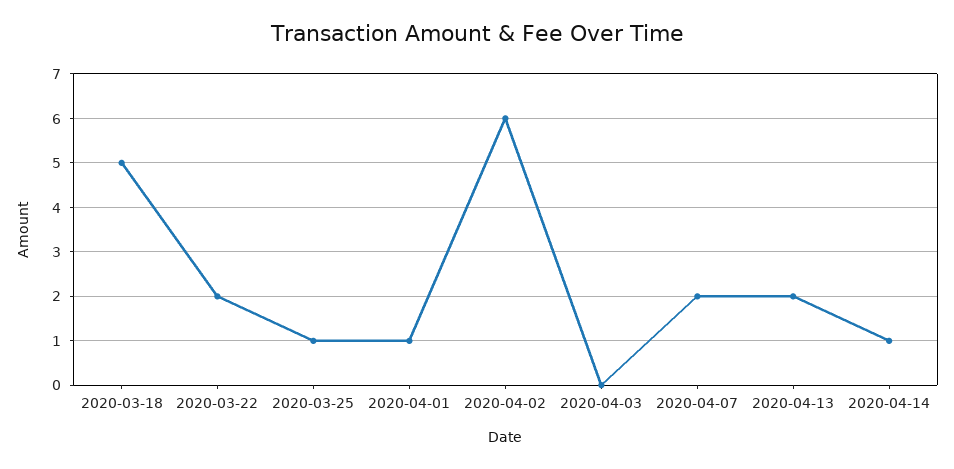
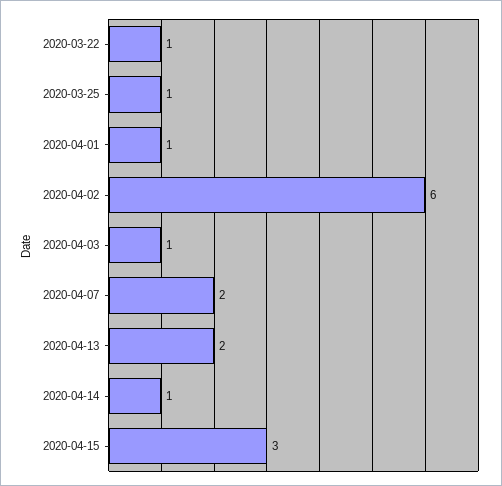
2020-03-18: 5 -> none
2020-03-22: 2 -> 1
2020-04-03: 0 -> 1
2020-04-15: none -> 3

